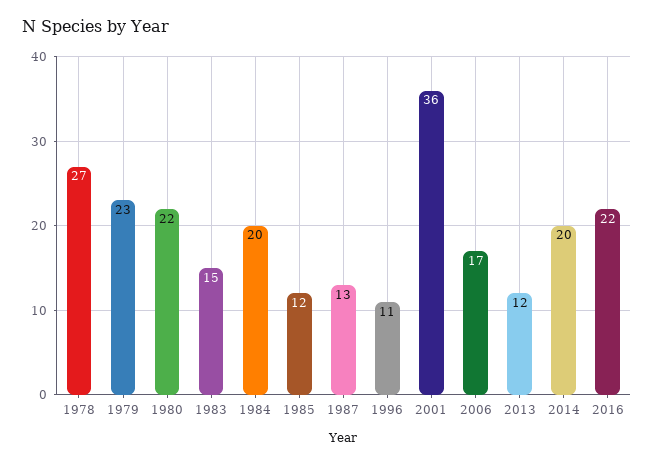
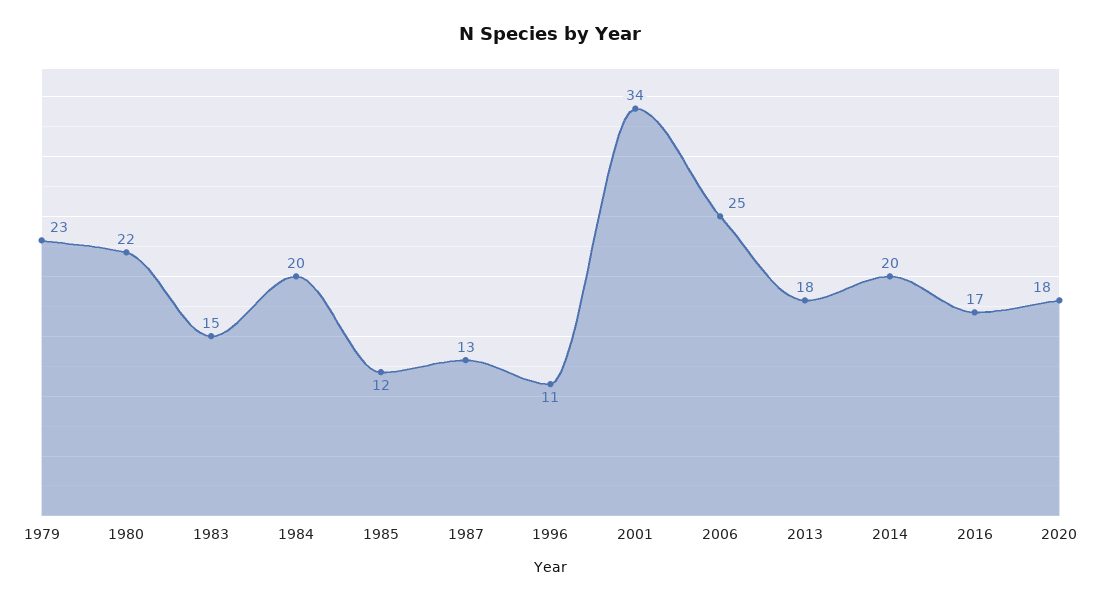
1978: 27 -> none
2001: 36 -> 34
2006: 17 -> 25
2013: 12 -> 18
2016: 22 -> 17
2020: none -> 18

